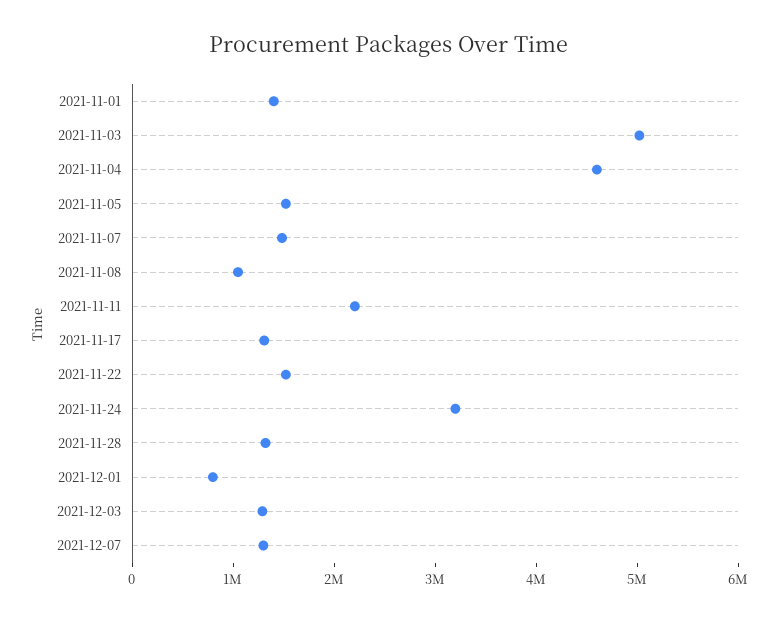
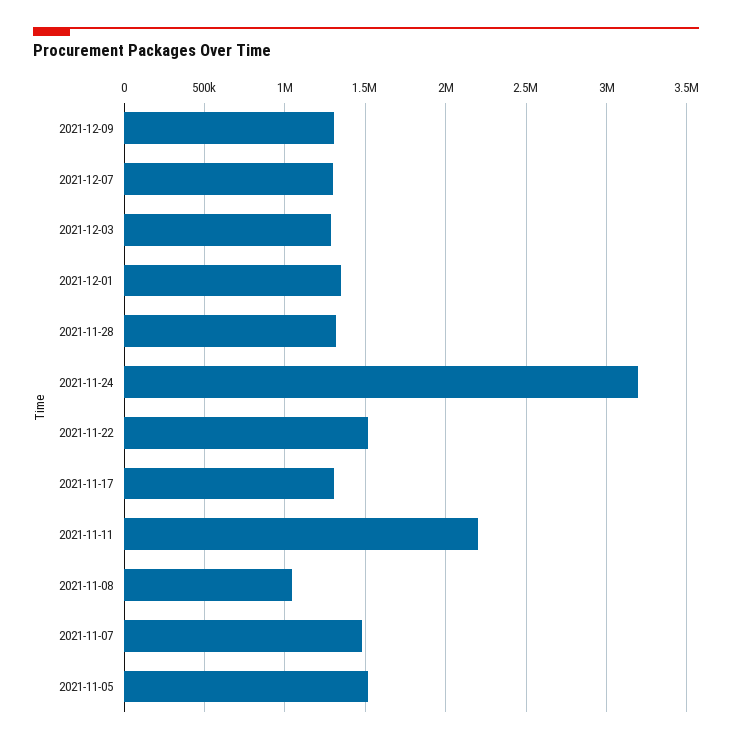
2021-11-01: 1400000 -> none
2021-11-03: 5000000 -> none
2021-11-04: 4600000 -> none
2021-12-01: 800000 -> 1350000
2021-12-09: none -> 1300000

